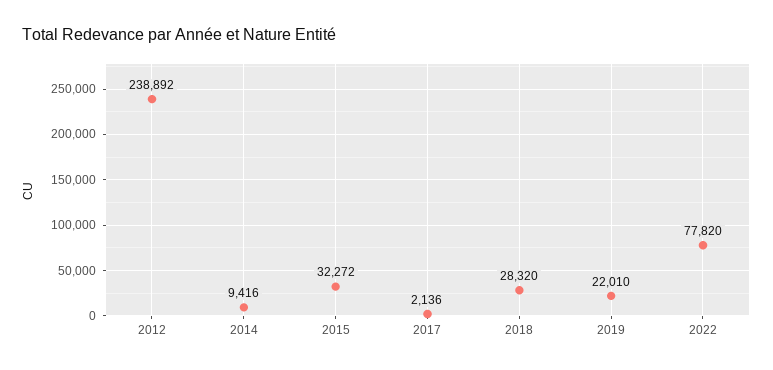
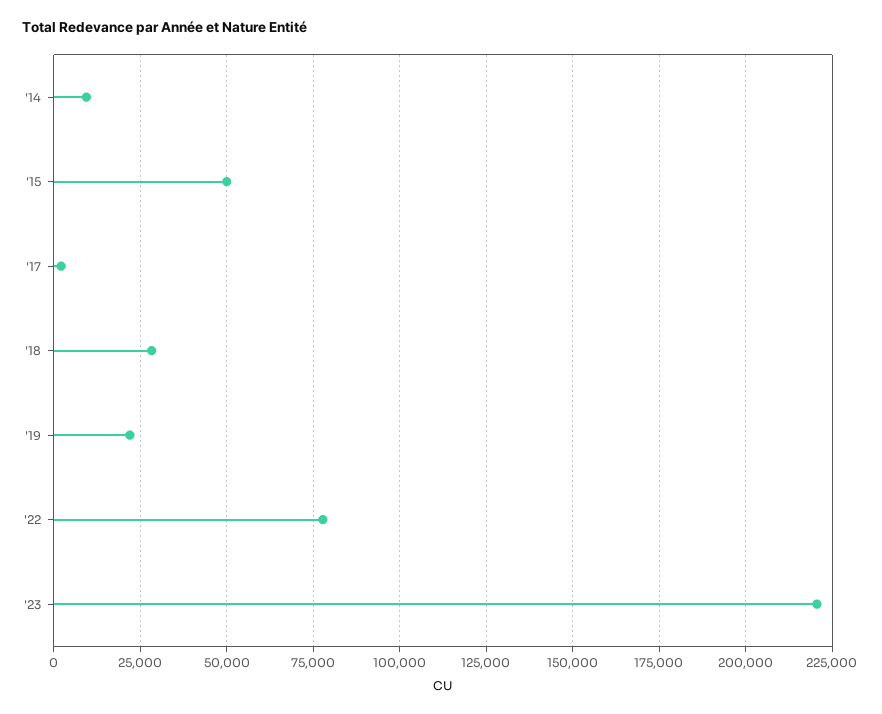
2012: 238892 -> none
2015: 32272 -> 50000
'23: none -> 220000

